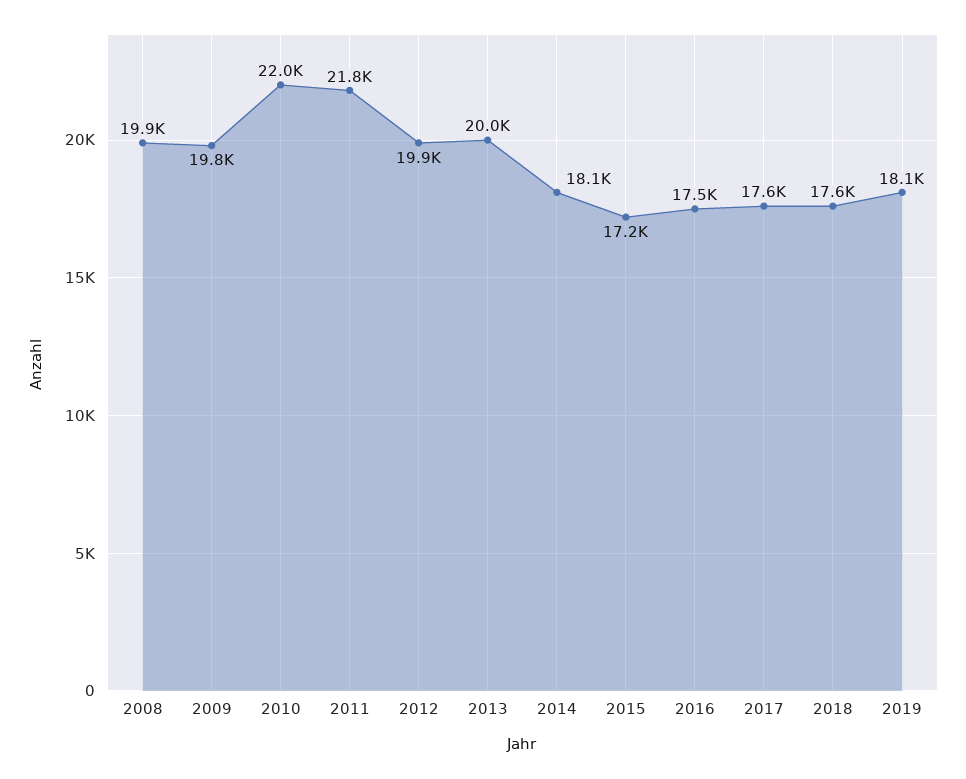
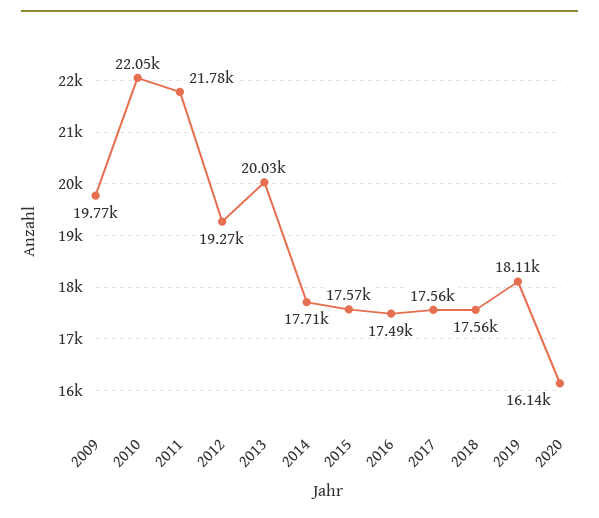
2008: 19900 -> none
2012: 19900 -> 19270
2014: 18100 -> 17710
2015: 17200 -> 17570
2020: none -> 16140

